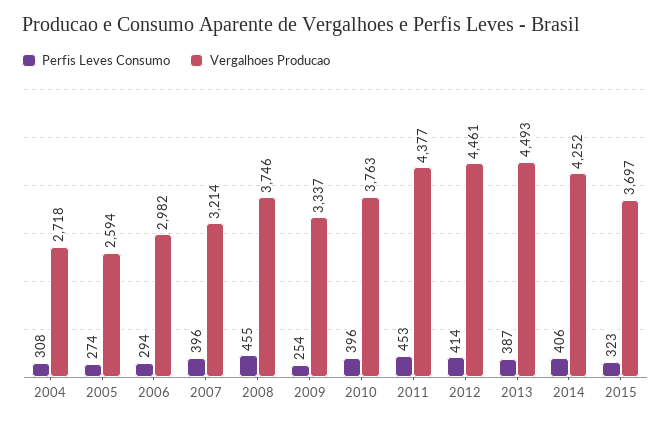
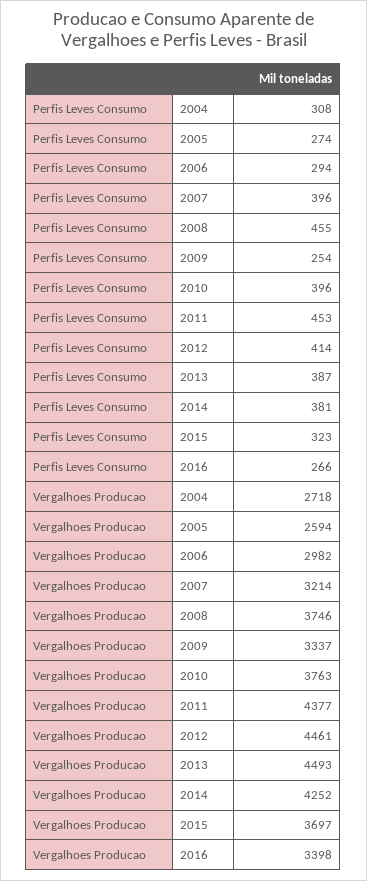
Perfis Leves Consumo, 2014: 406 -> 381
Perfis Leves Consumo, 2016: none -> 266
Vergalhoes Producao, 2016: none -> 3398

